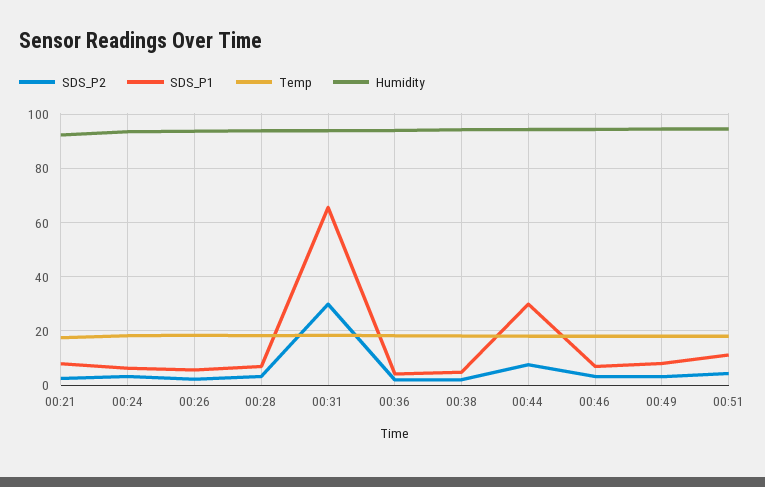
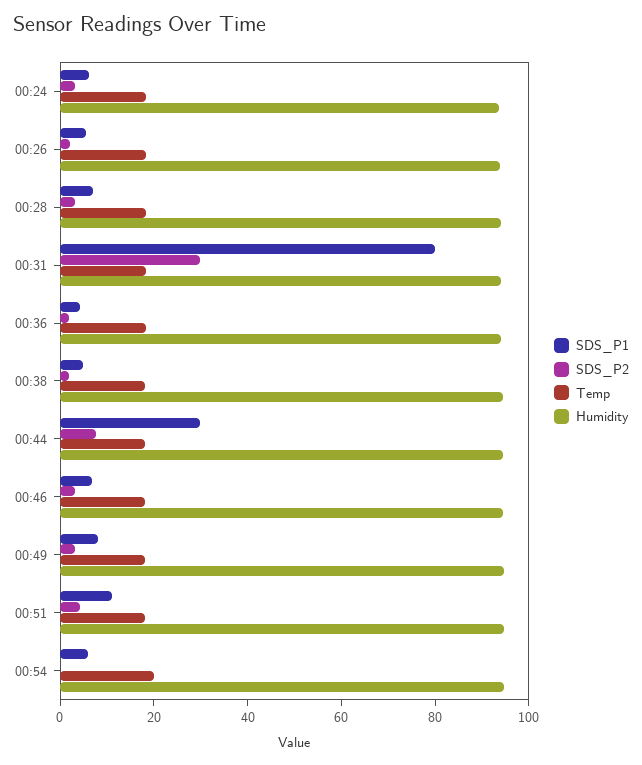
SDS_P2, 00:21: 2.5 -> none
SDS_P1, 00:21: 7.5 -> none
Temp, 00:21: 17.5 -> none
Humidity, 00:21: 92.5 -> none
SDS_P1, 00:31: 65 -> 80
SDS_P1, 00:54: none -> 5
SDS_P2, 00:54: none -> 0
Temp, 00:54: none -> 20
Humidity, 00:54: none -> 95

